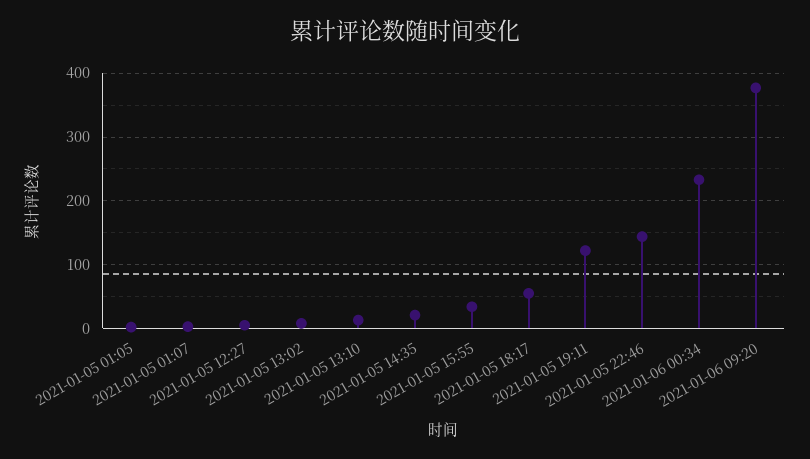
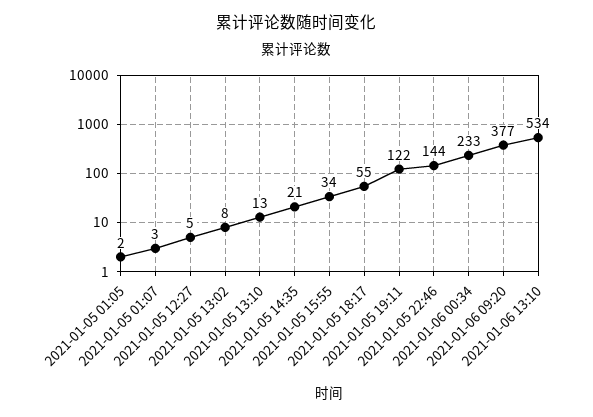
2021-01-06 13:10: none -> 534

